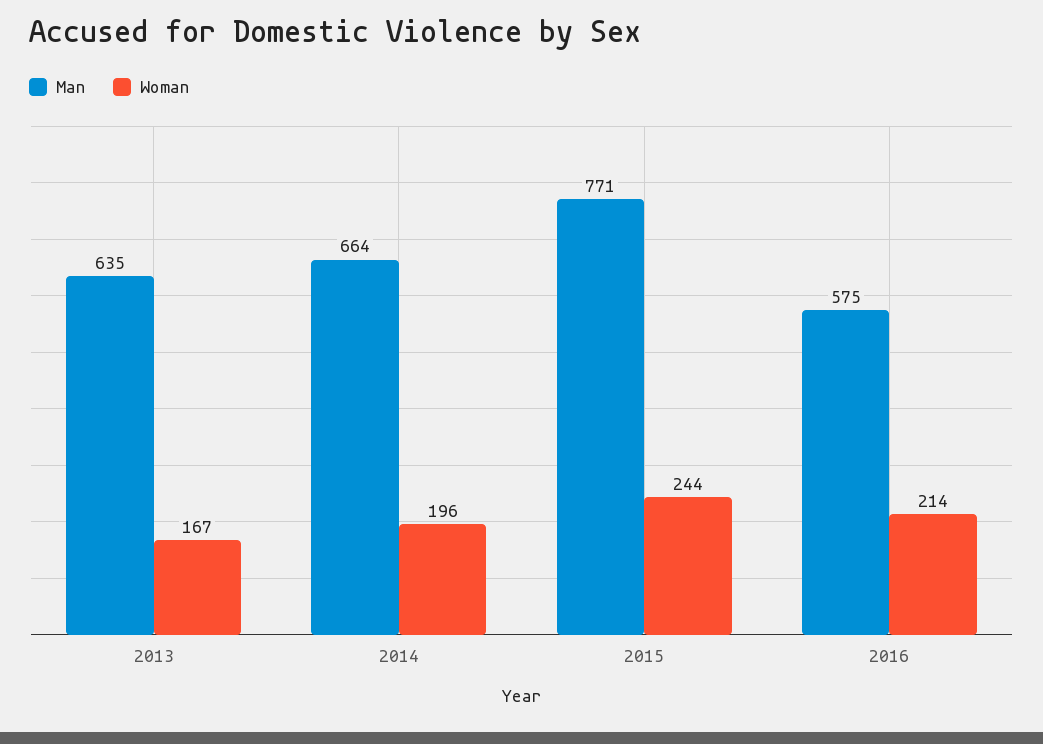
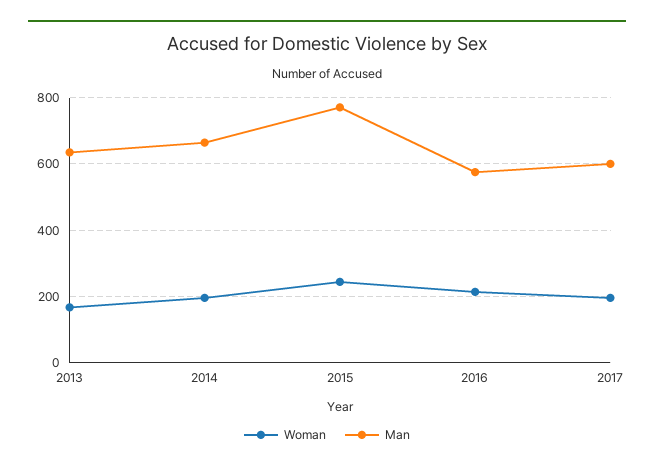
Woman, 2017: none -> 200
Man, 2017: none -> 600

